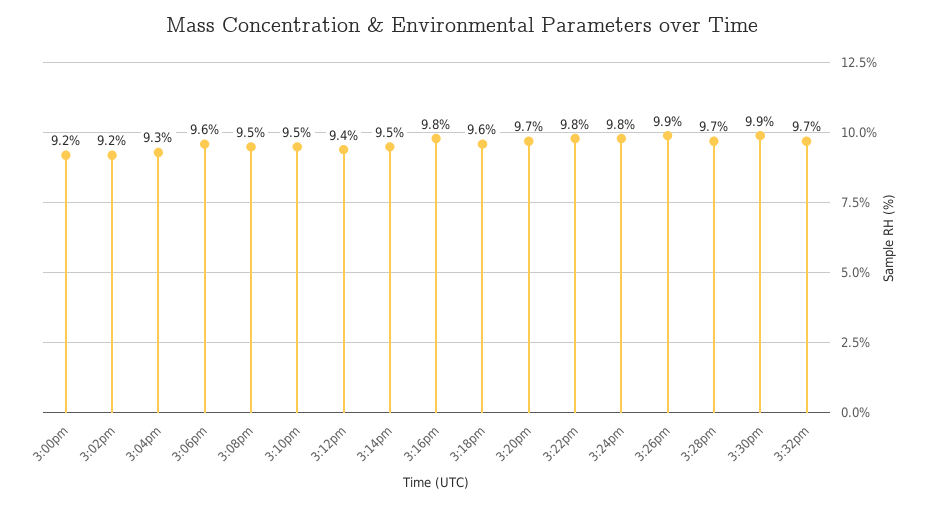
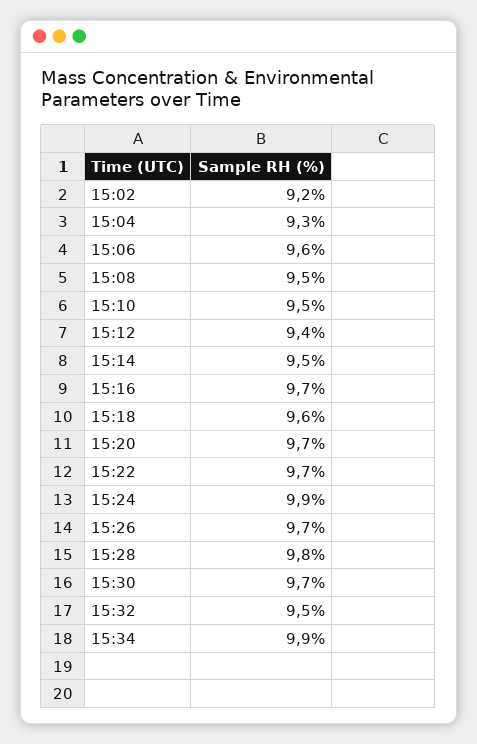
3:00pm: 9.2 -> none
3:16pm: 9.8 -> 9.7
3:22pm: 9.8 -> 9.7
3:24pm: 9.8 -> 9.9
3:26pm: 9.9 -> 9.7
3:28pm: 9.7 -> 9.8
3:30pm: 9.9 -> 9.7
3:32pm: 9.7 -> 9.5
15:34: none -> 9.9

